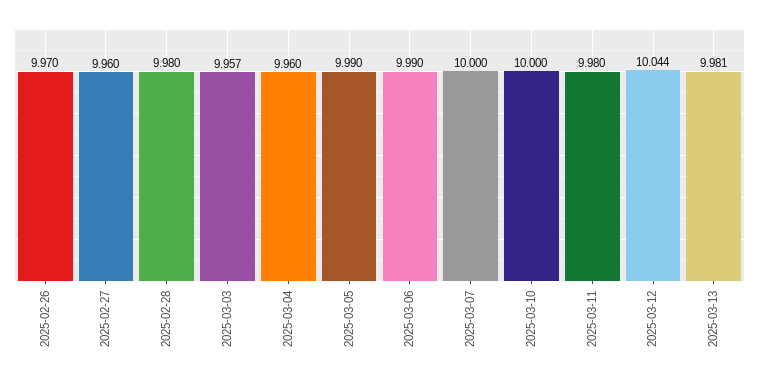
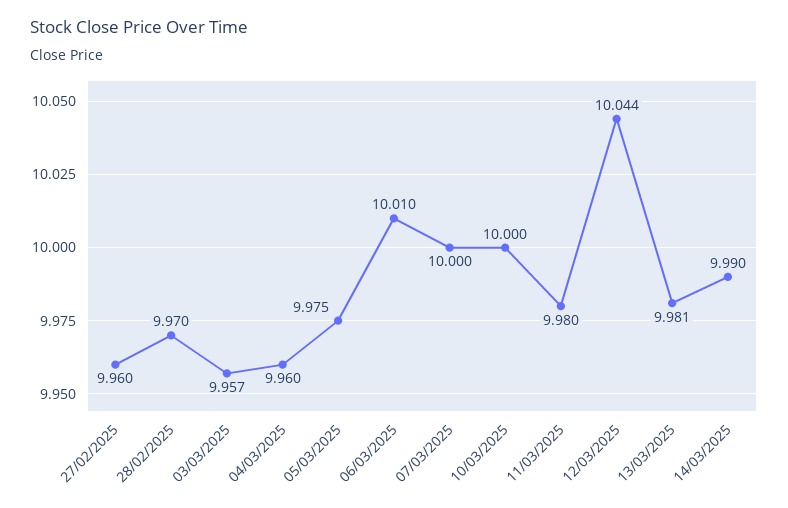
2025-02-26: 9.97 -> none
2025-02-28: 9.98 -> 9.97
2025-03-05: 9.99 -> 9.975
2025-03-06: 9.99 -> 10.01
14/03/2025: none -> 9.99

